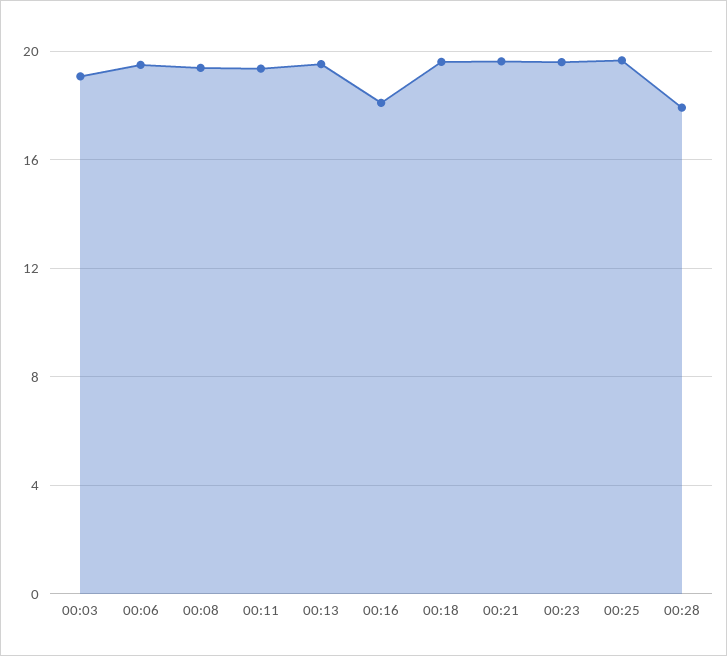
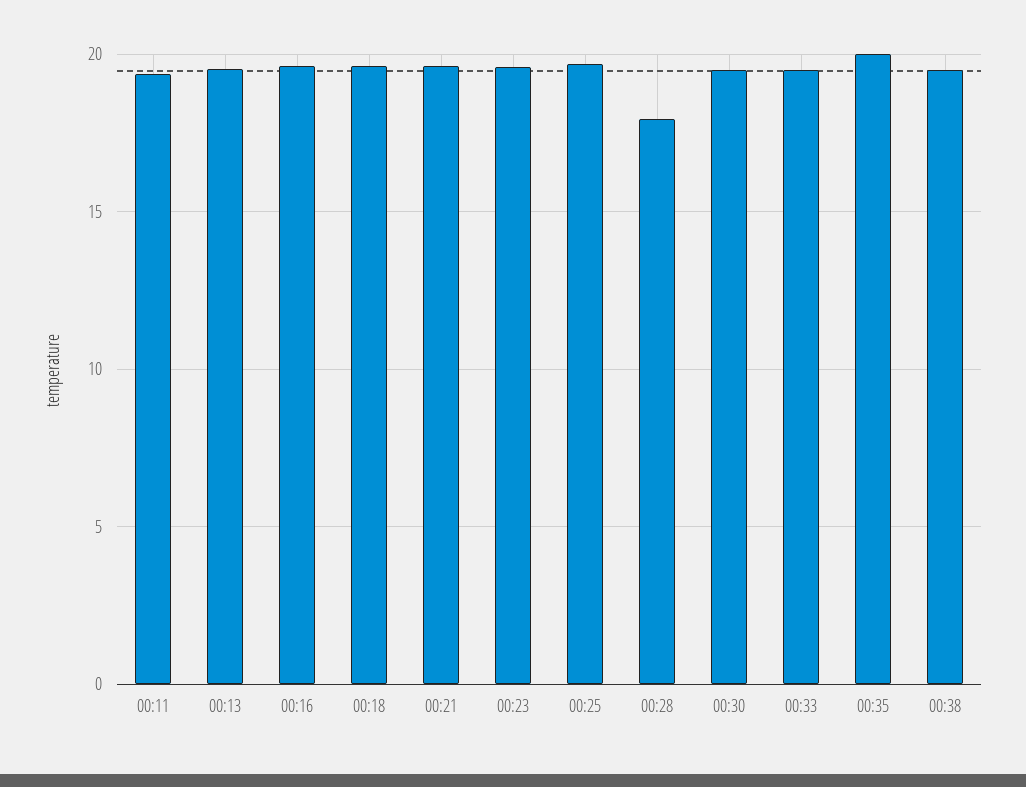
00:03: 19 -> none
00:06: 19.5 -> none
00:08: 19.5 -> none
00:16: 18 -> 19.5
00:30: none -> 19.5
00:33: none -> 19.5
00:35: none -> 20
00:38: none -> 19.5

